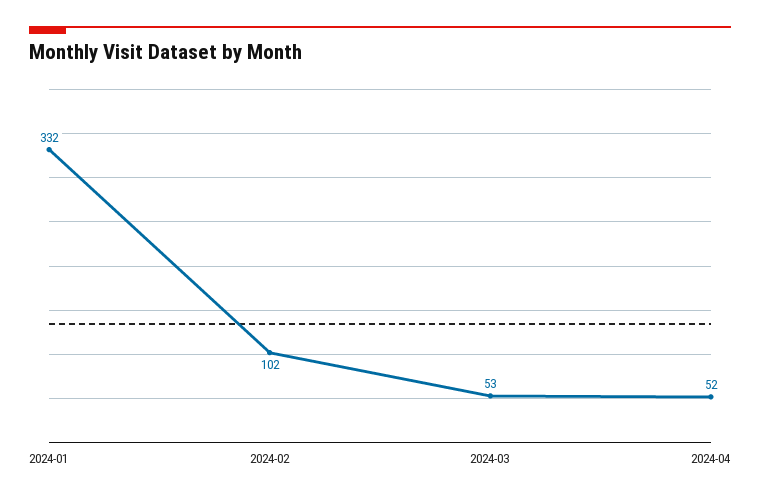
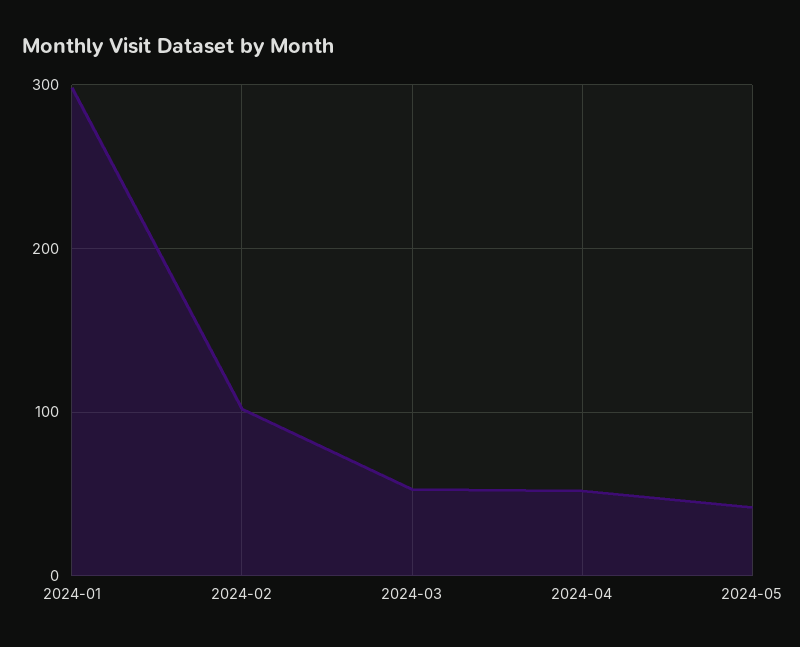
2024-01: 332 -> 300
2024-05: none -> 40

